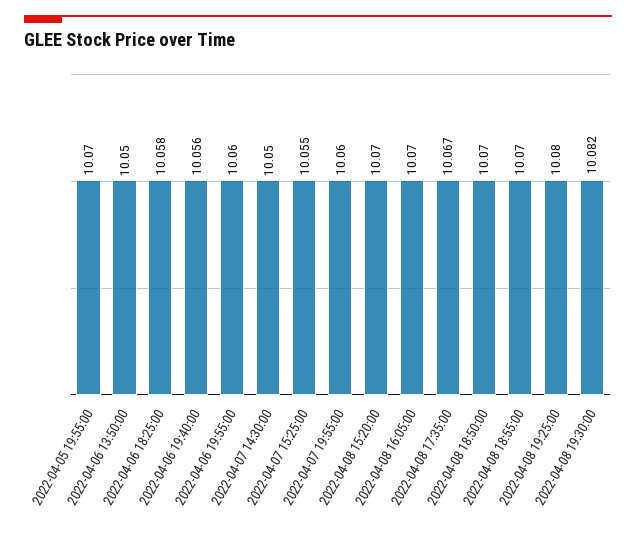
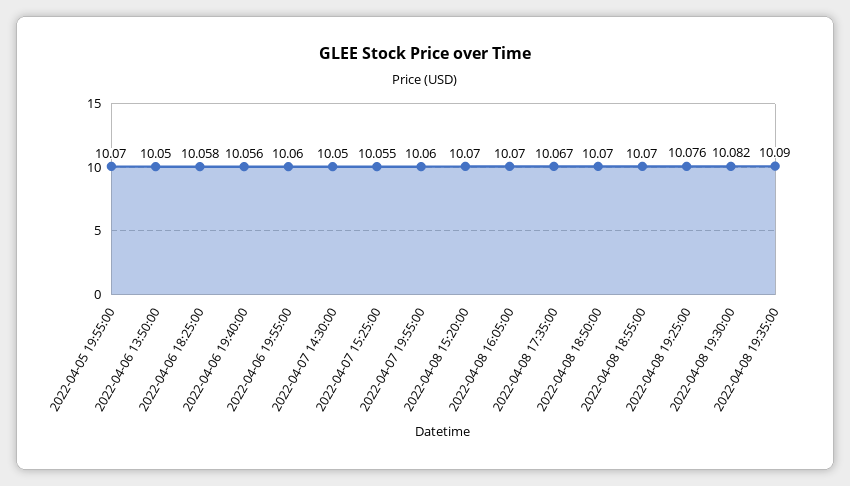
2022-04-08 19:25:00: 10.08 -> 10.076
2022-04-08 19:35:00: none -> 10.09

